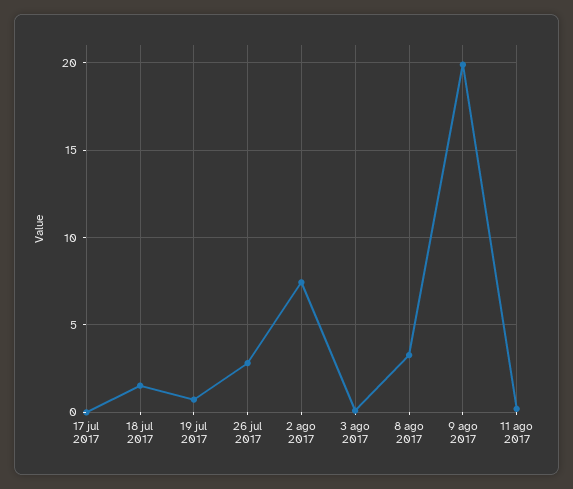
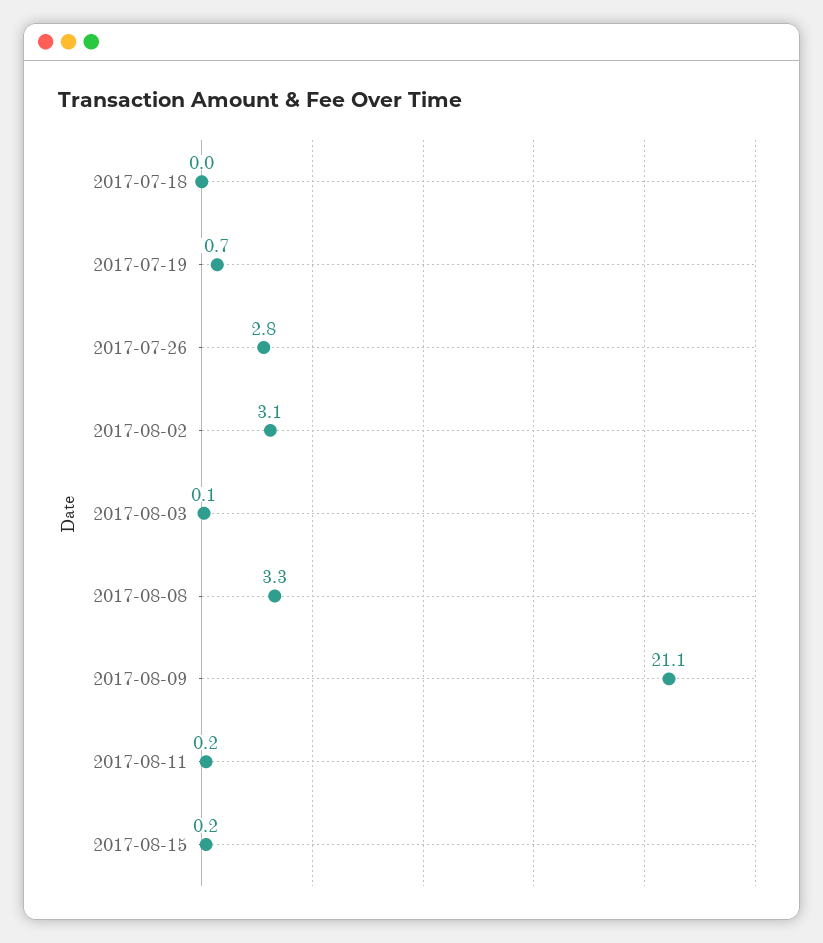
17 jul 2017: 0 -> none
18 jul 2017: 1.5 -> 0
2 ago 2017: 7.5 -> 3.1
9 ago 2017: 20 -> 21.1
2017-08-15: none -> 0.2

